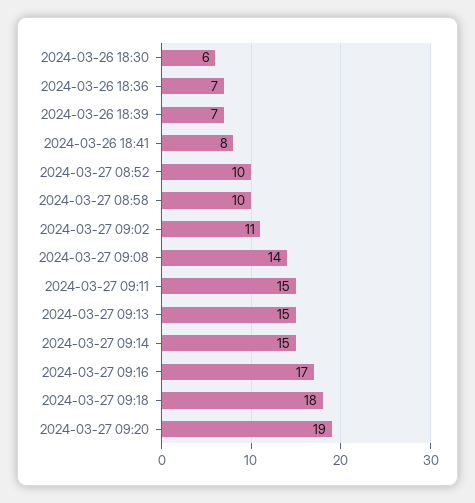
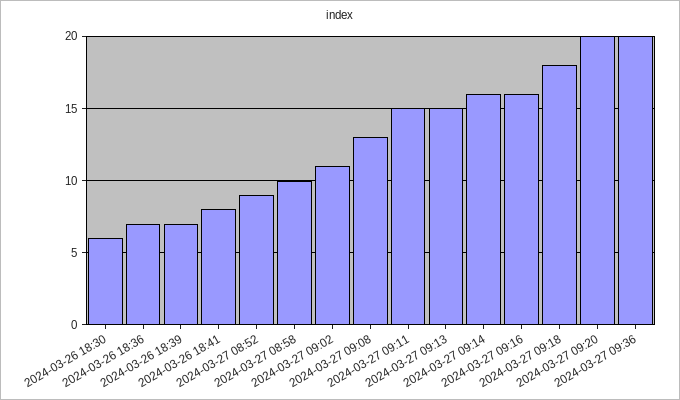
2024-03-27 08:52: 10 -> 9
2024-03-27 09:08: 14 -> 13
2024-03-27 09:14: 15 -> 16
2024-03-27 09:16: 17 -> 16
2024-03-27 09:20: 19 -> 20
2024-03-27 09:36: none -> 20

